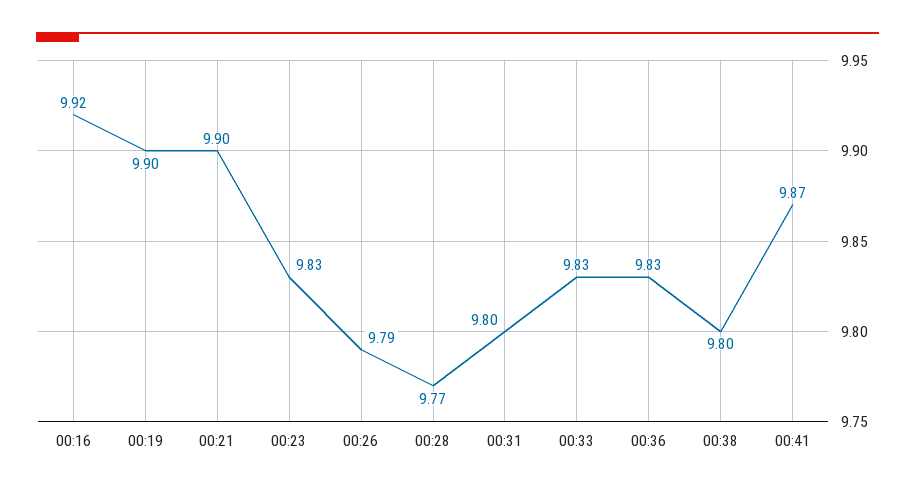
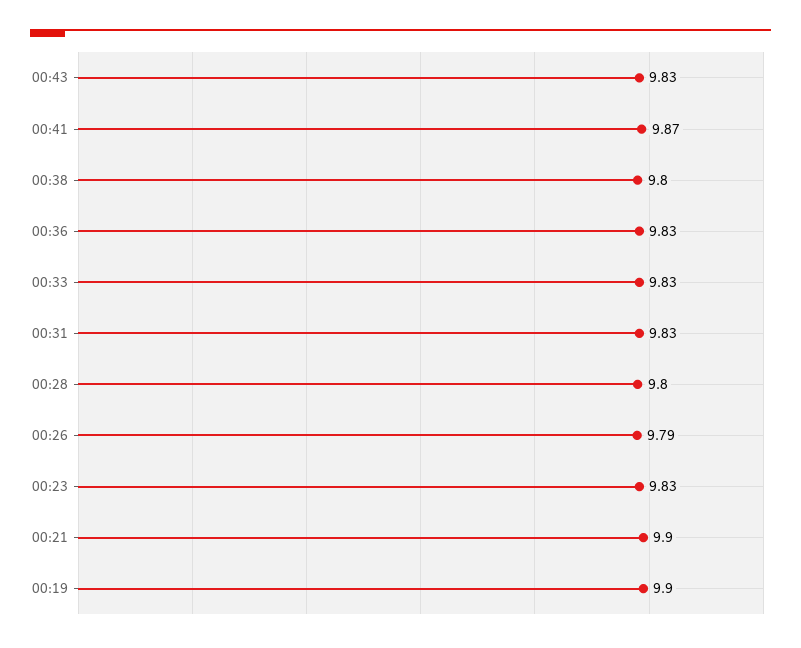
00:16: 9.92 -> none
00:28: 9.77 -> 9.8
00:31: 9.8 -> 9.83
00:43: none -> 9.83

